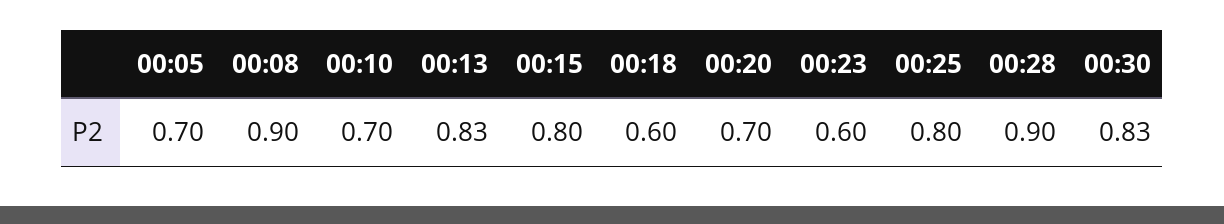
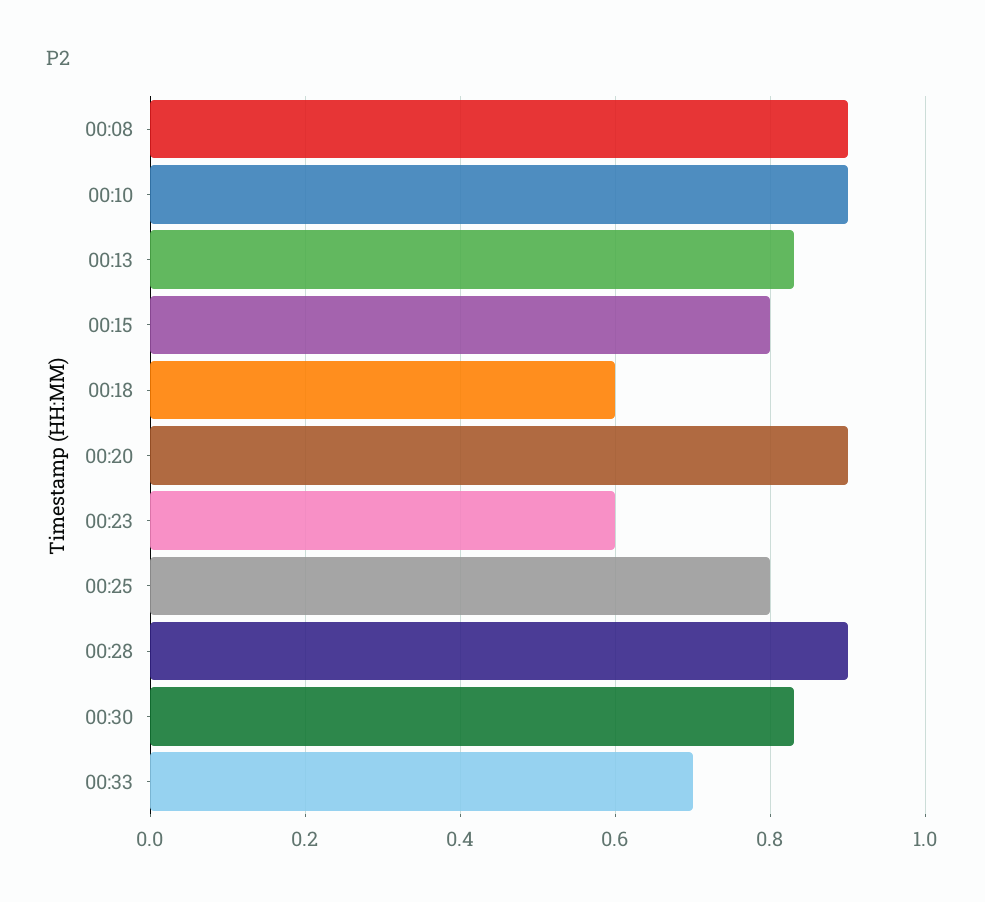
00:05: 0.7 -> none
00:10: 0.7 -> 0.9
00:20: 0.7 -> 0.9
00:33: none -> 0.7

